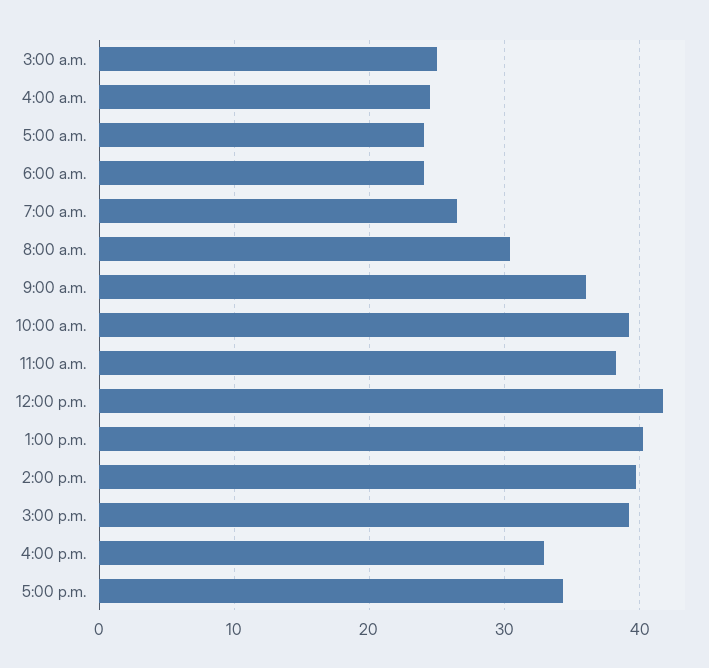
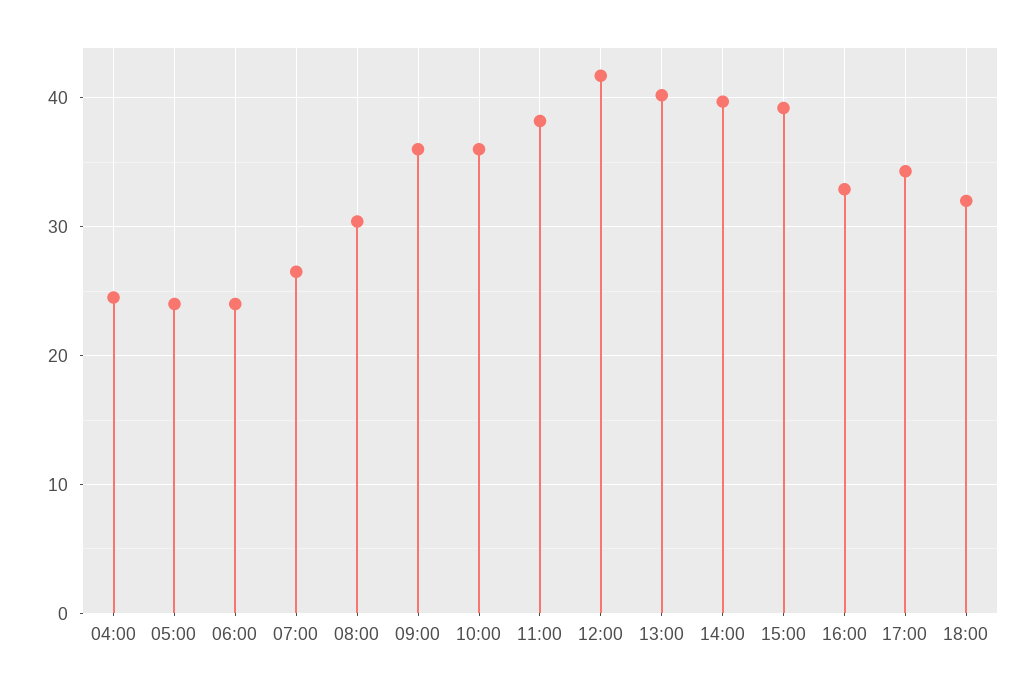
3:00 a.m.: 25 -> none
10:00 a.m.: 39 -> 36
18:00: none -> 32

